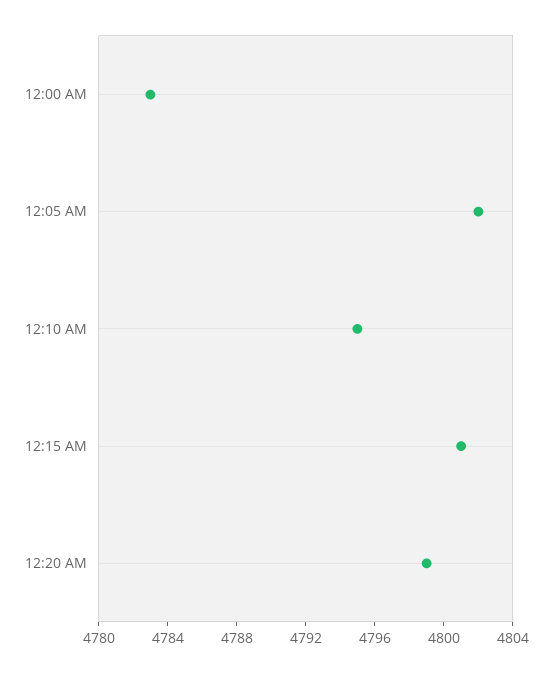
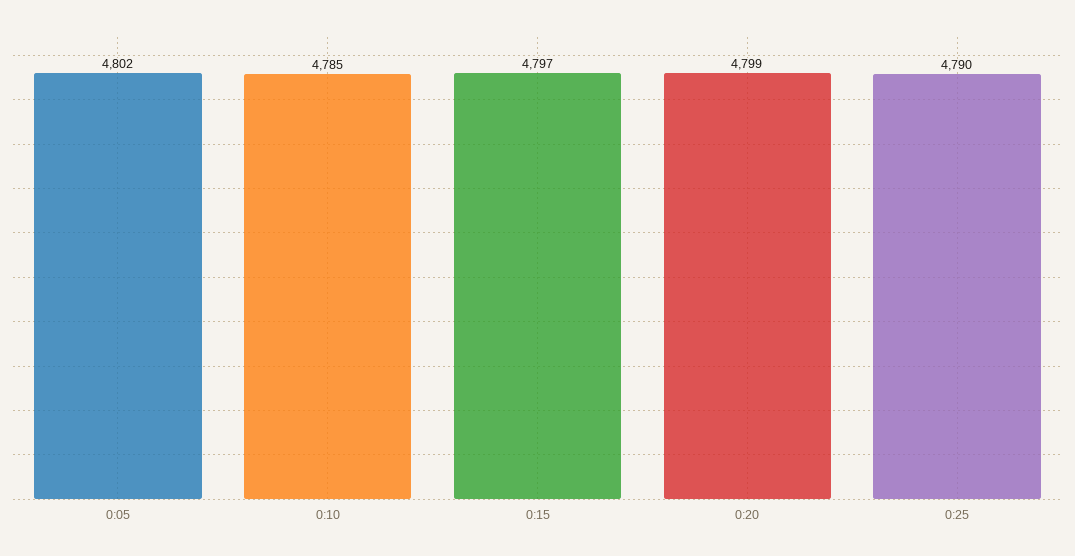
12:00 AM: 4783 -> none
12:10 AM: 4795 -> 4785
12:15 AM: 4801 -> 4797
0:25: none -> 4790

